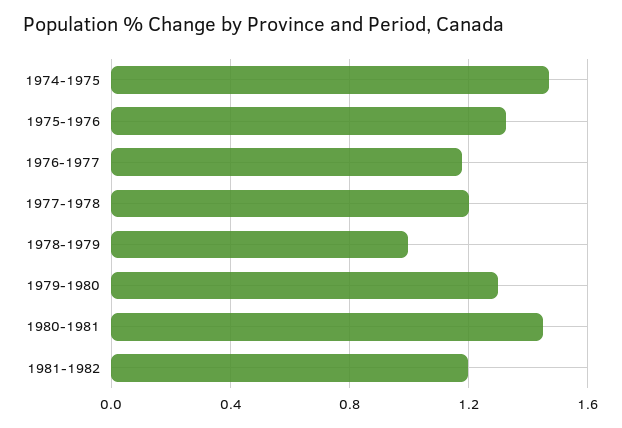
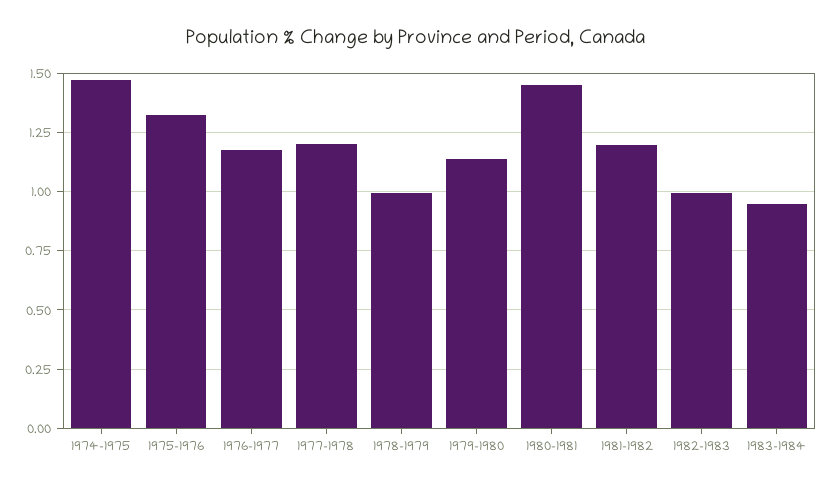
1979-1980: 1.3 -> 1.15
1982-1983: none -> 1
1983-1984: none -> 0.95

